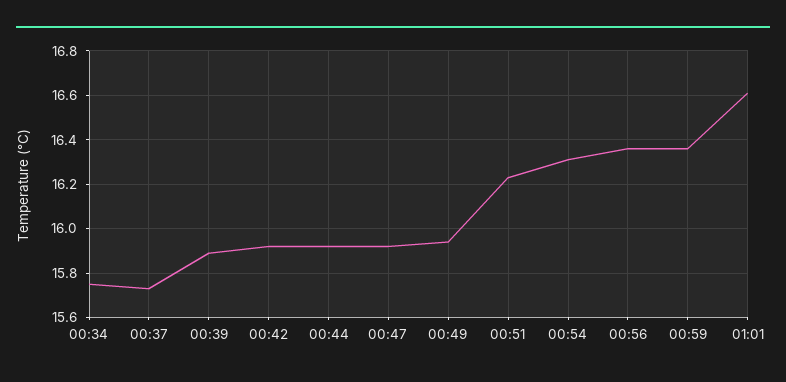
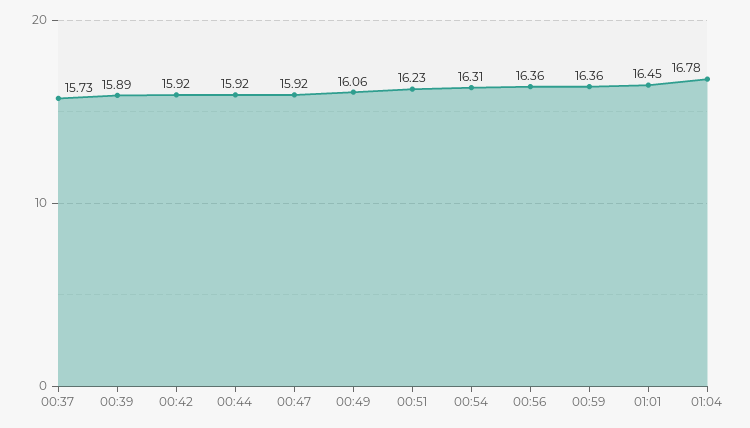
00:34: 15.75 -> none
00:49: 15.95 -> 16.06
01:01: 16.6 -> 16.45
01:04: none -> 16.78

